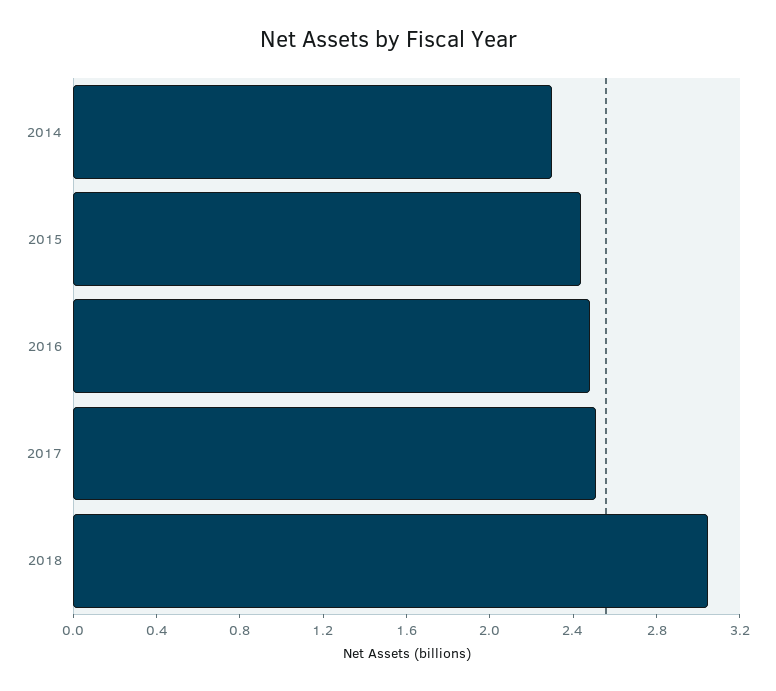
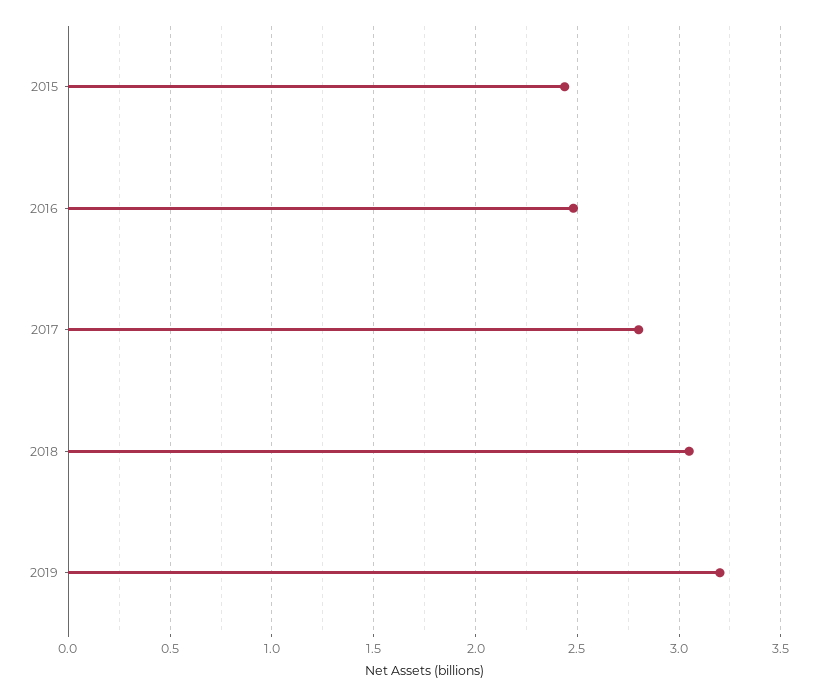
2014: 2.3 -> none
2017: 2.5 -> 2.8
2019: none -> 3.2

